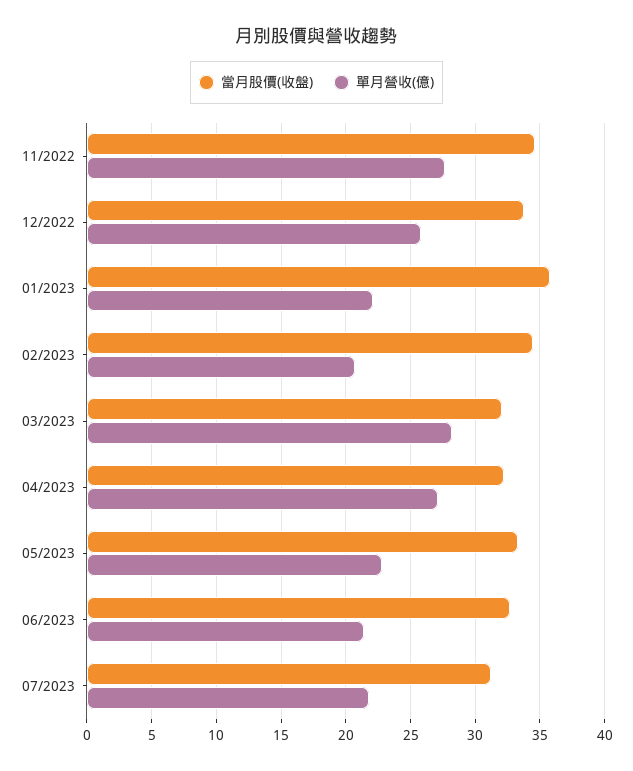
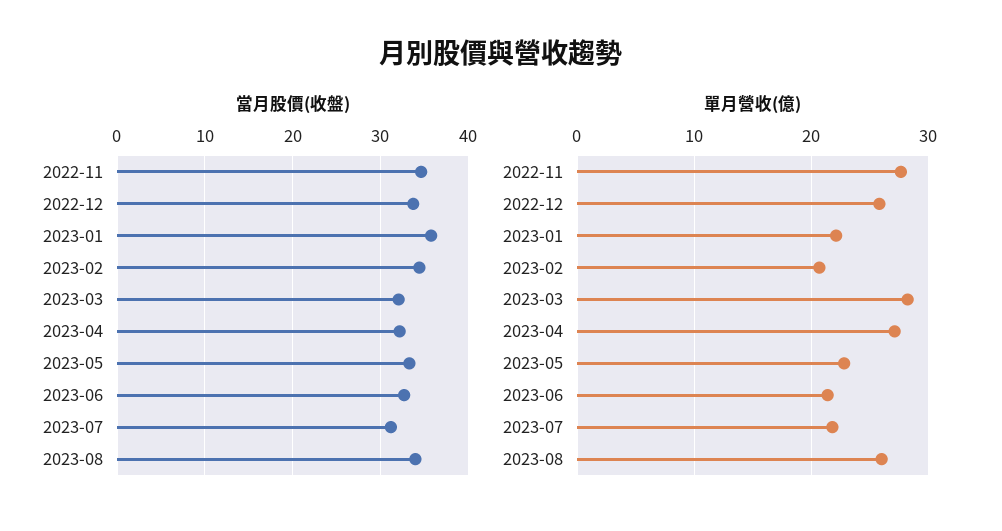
當月股價(收盤), 2023-08: none -> 34
單月營收(億), 2023-08: none -> 26

